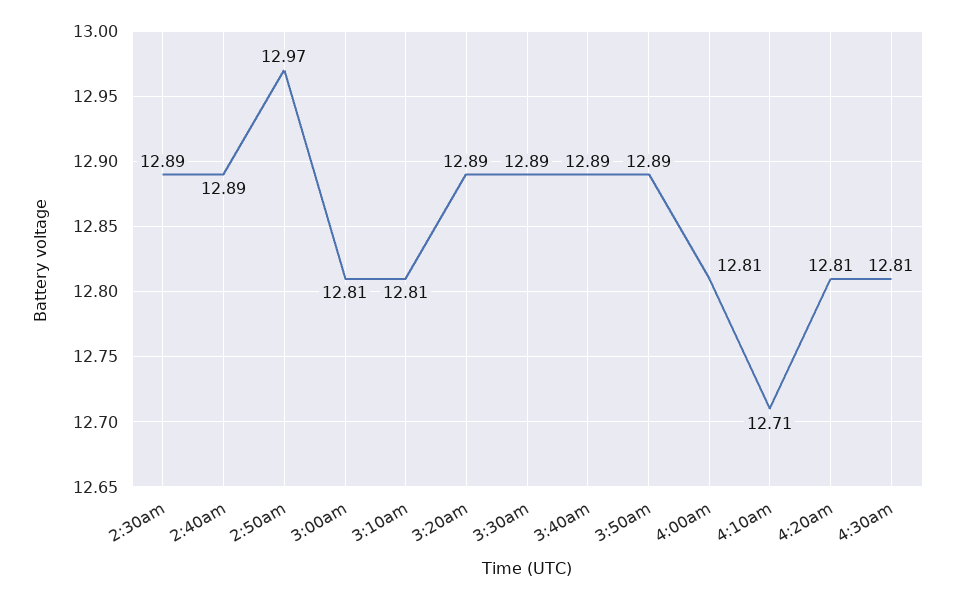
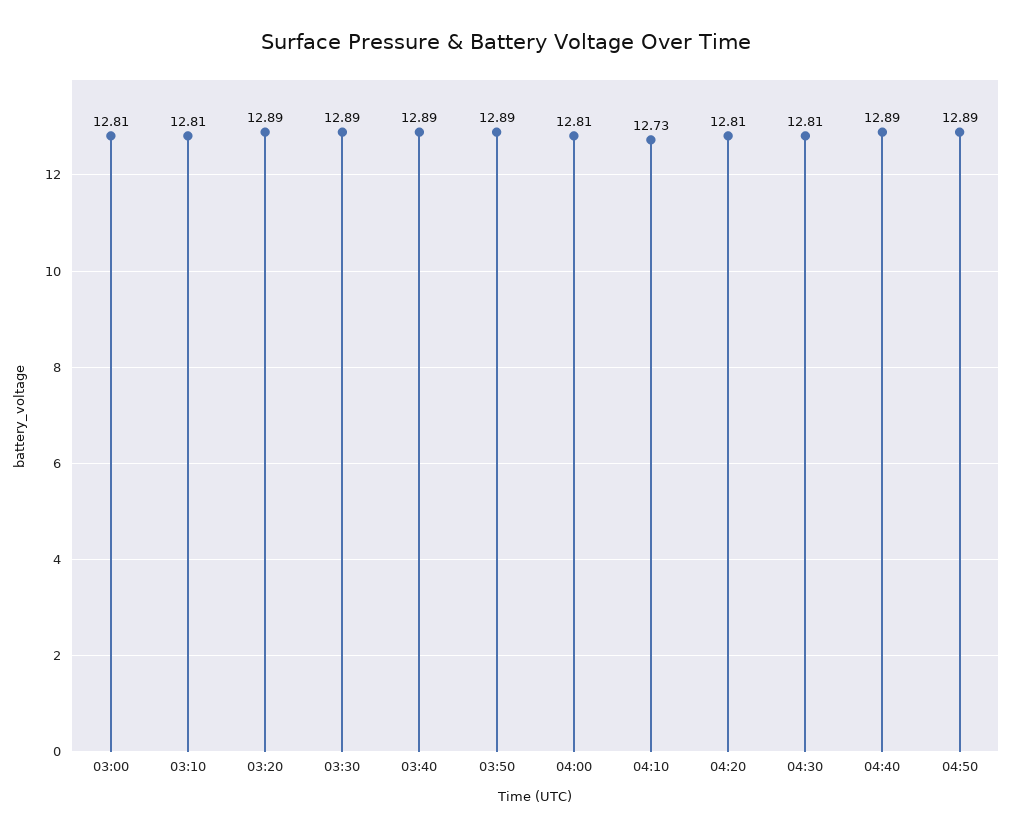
2:30am: 12.89 -> none
2:40am: 12.89 -> none
2:50am: 12.97 -> none
4:10am: 12.71 -> 12.73
04:40: none -> 12.89
04:50: none -> 12.89

